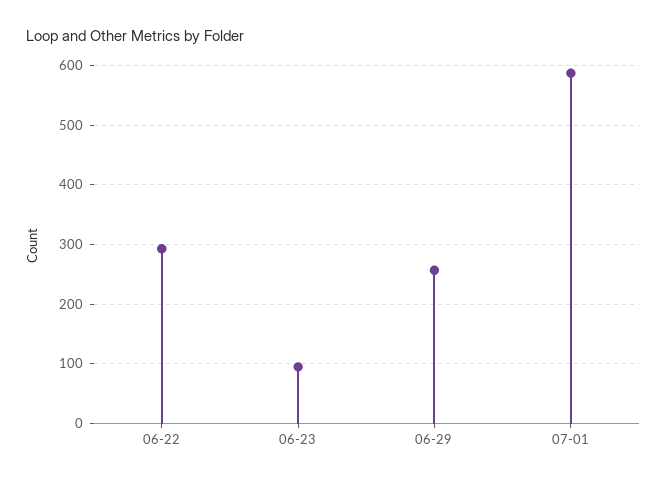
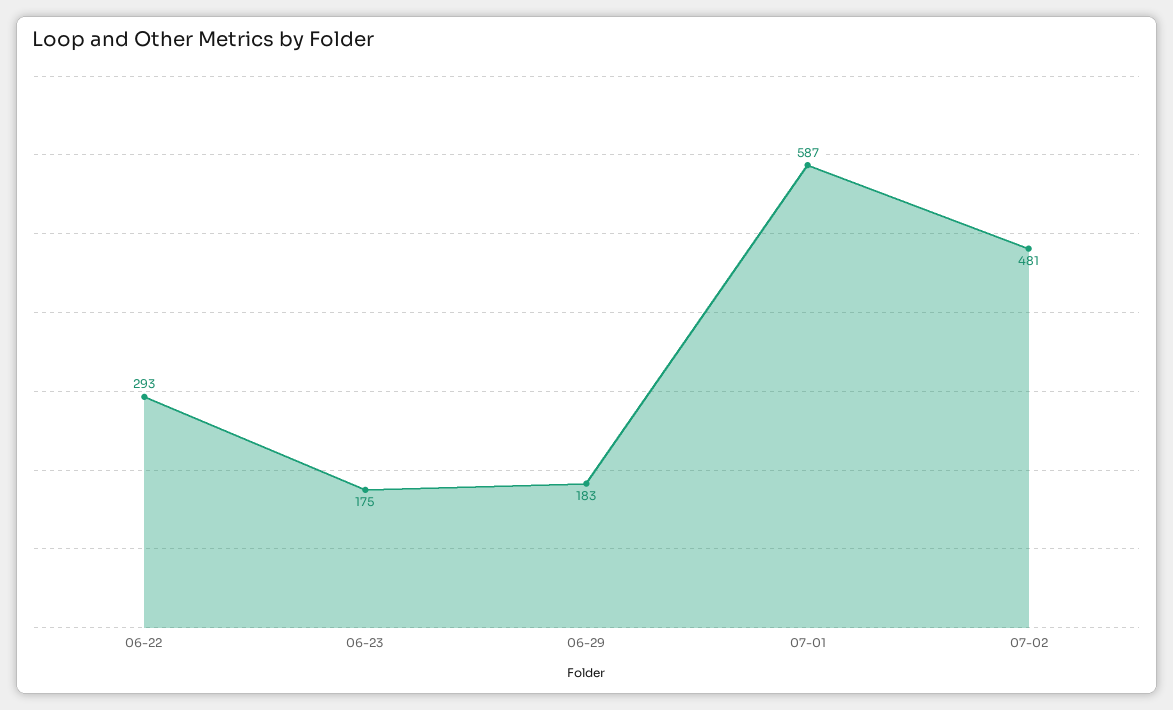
06-23: 100 -> 175
06-29: 260 -> 183
07-02: none -> 481

